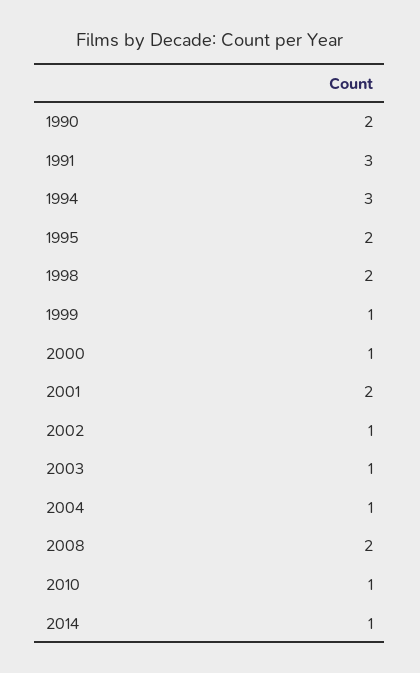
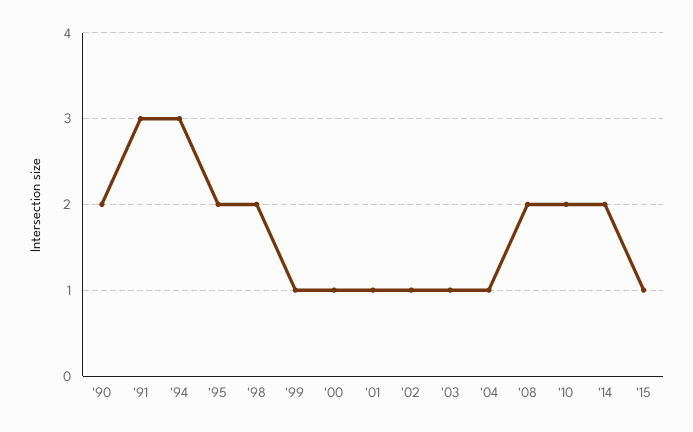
2001: 2 -> 1
2010: 1 -> 2
2014: 1 -> 2
'15: none -> 1

